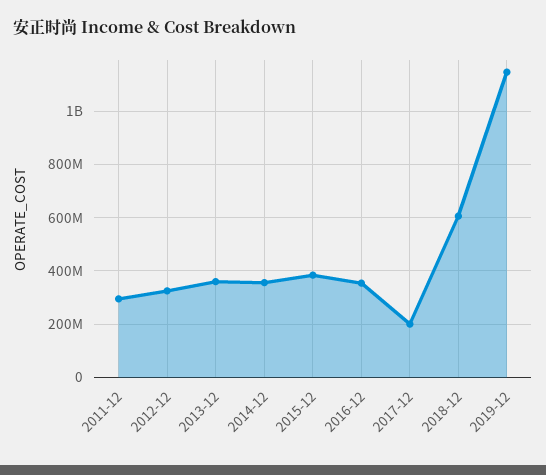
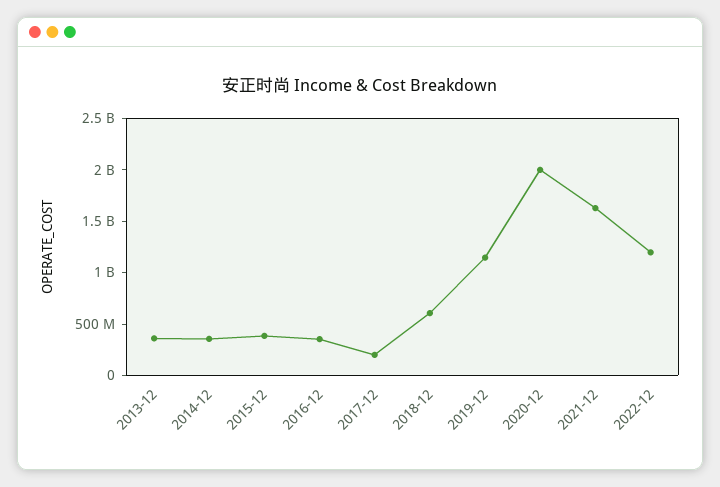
2011-12: 300000000 -> none
2012-12: 325000000 -> none
2020-12: none -> 2000000000
2021-12: none -> 1600000000
2022-12: none -> 1200000000

